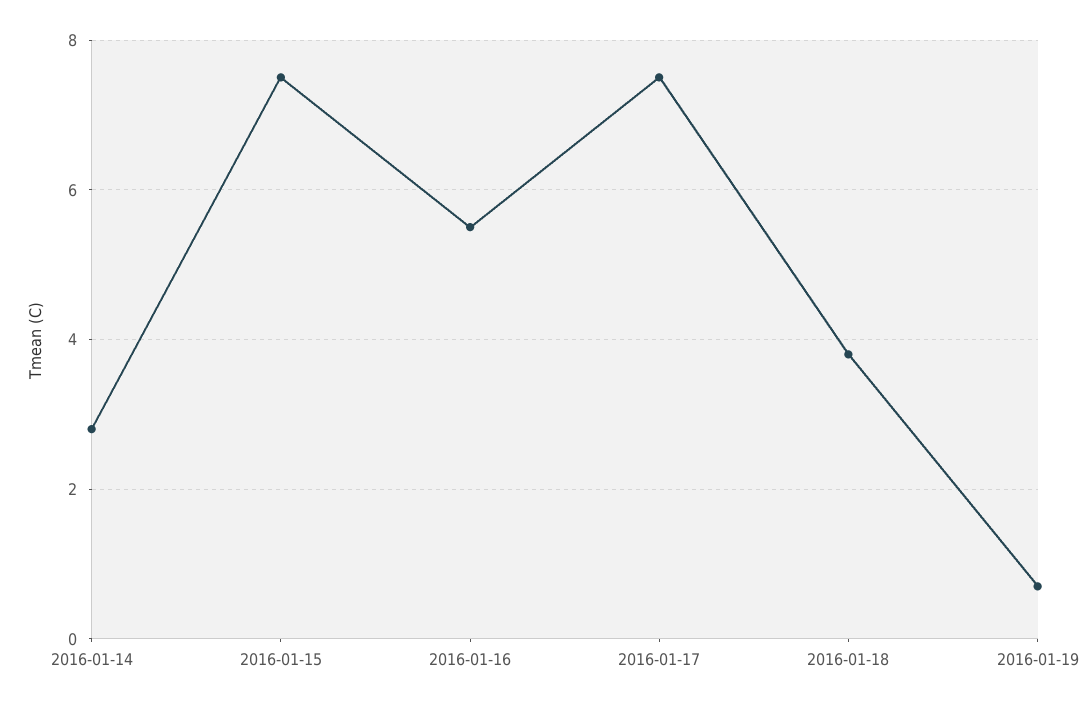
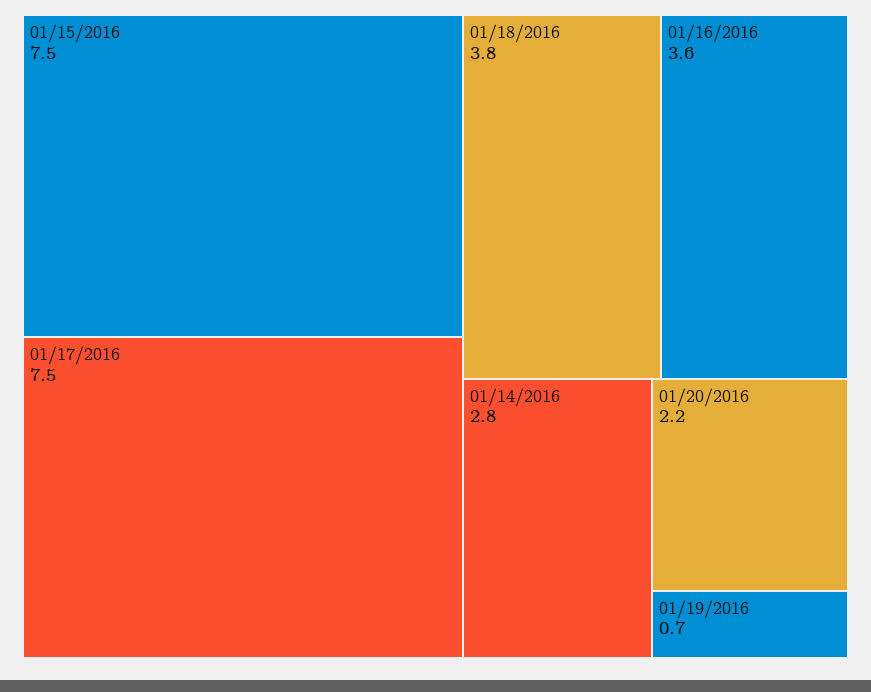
2016-01-16: 5.5 -> 3.6
01/20/2016: none -> 2.2

